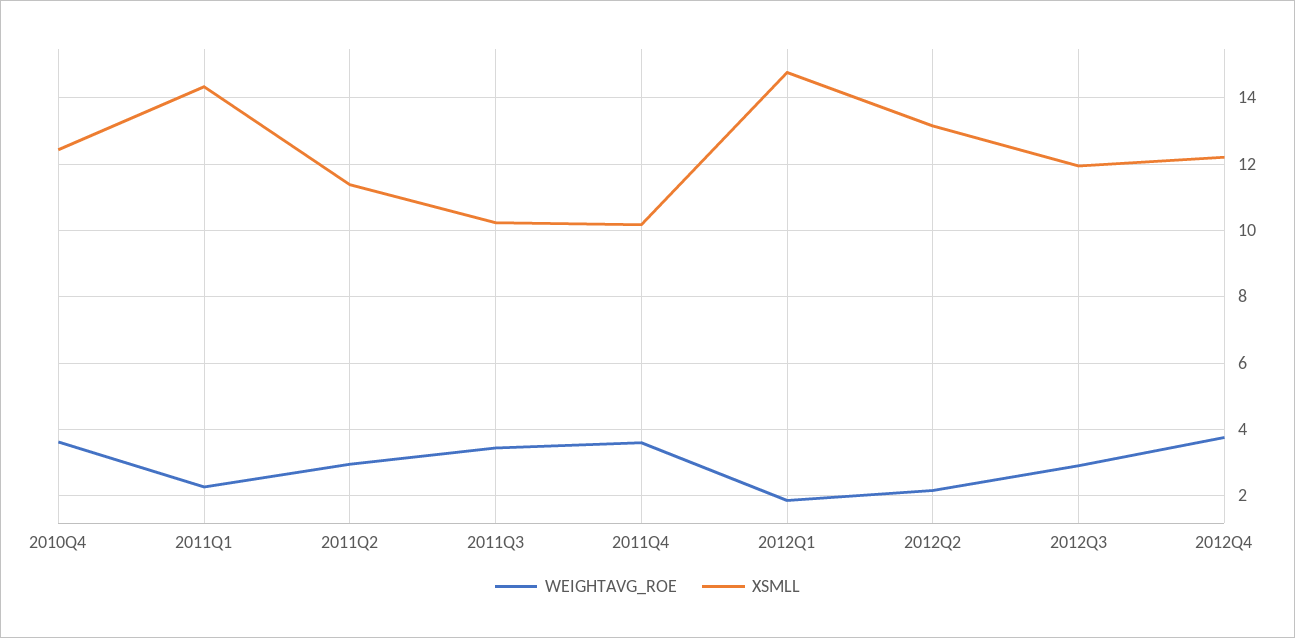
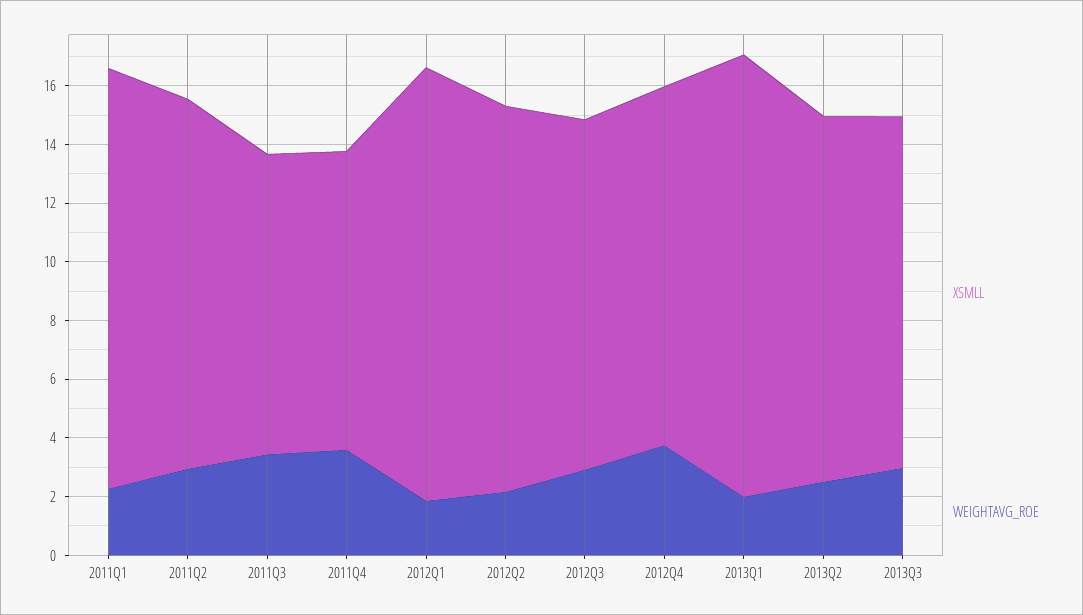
WEIGHTAVG_ROE, 2010Q4: 3.6 -> none
XSMLL, 2010Q4: 12.4 -> none
XSMLL, 2011Q2: 11.4 -> 12.5
XSMLL, 2013Q1: none -> 15
WEIGHTAVG_ROE, 2013Q1: none -> 2
XSMLL, 2013Q2: none -> 12.5
WEIGHTAVG_ROE, 2013Q2: none -> 2.5
XSMLL, 2013Q3: none -> 12
WEIGHTAVG_ROE, 2013Q3: none -> 3

